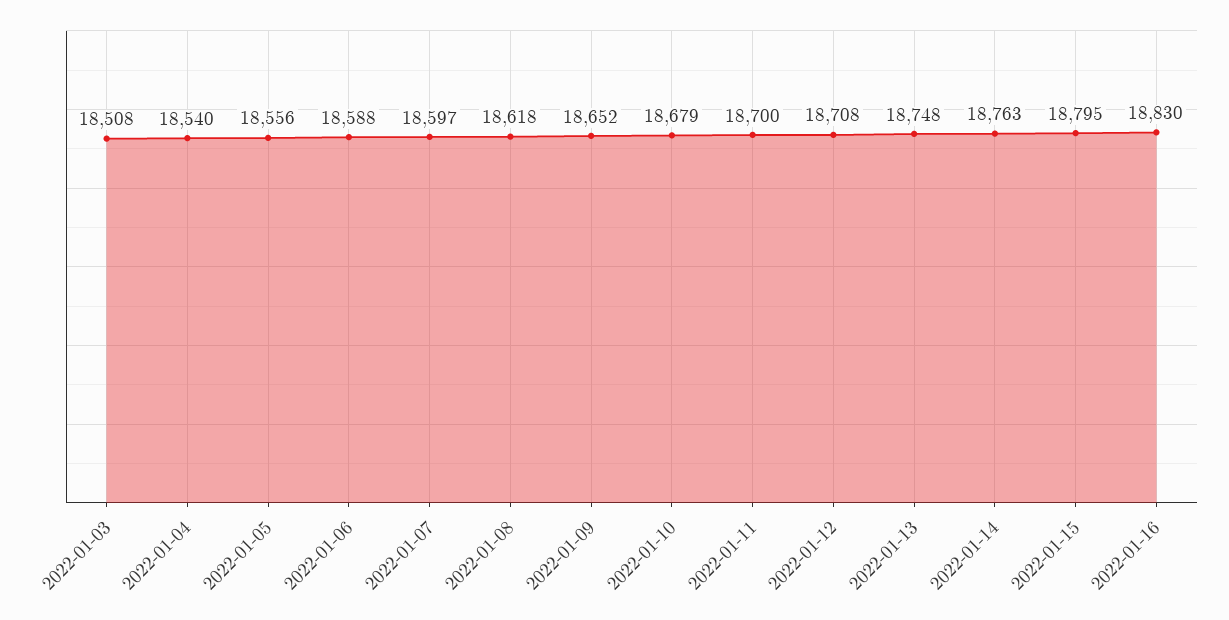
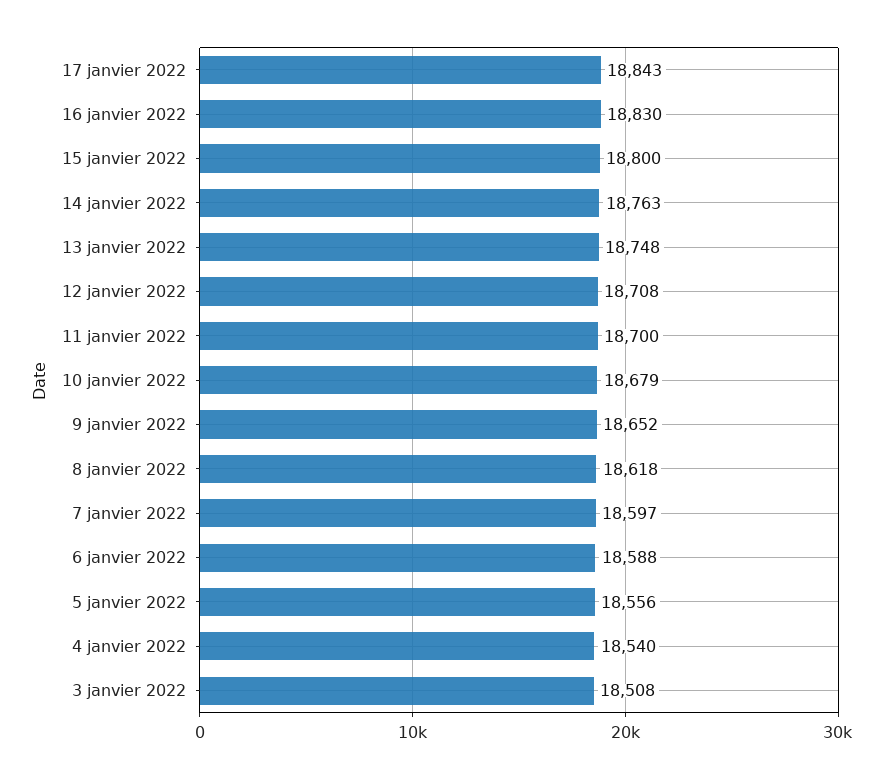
2022-01-15: 18795 -> 18800
17 janvier 2022: none -> 18843

